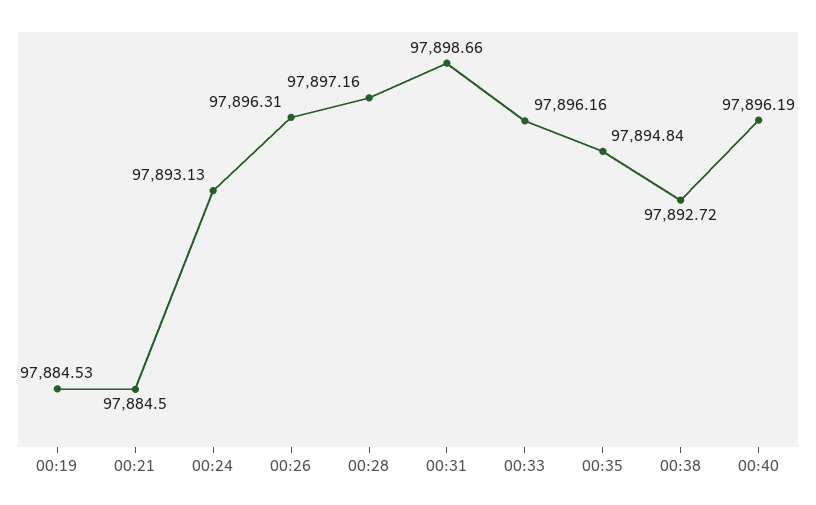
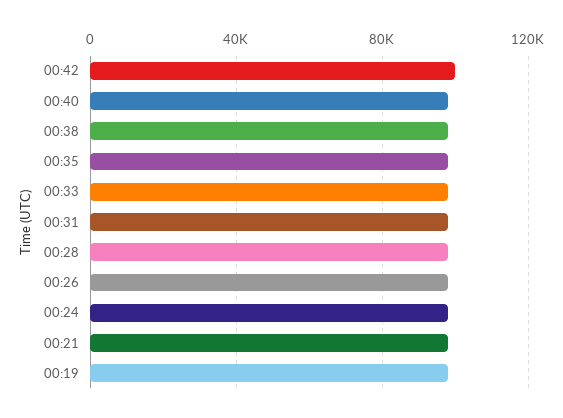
00:42: none -> 100000

